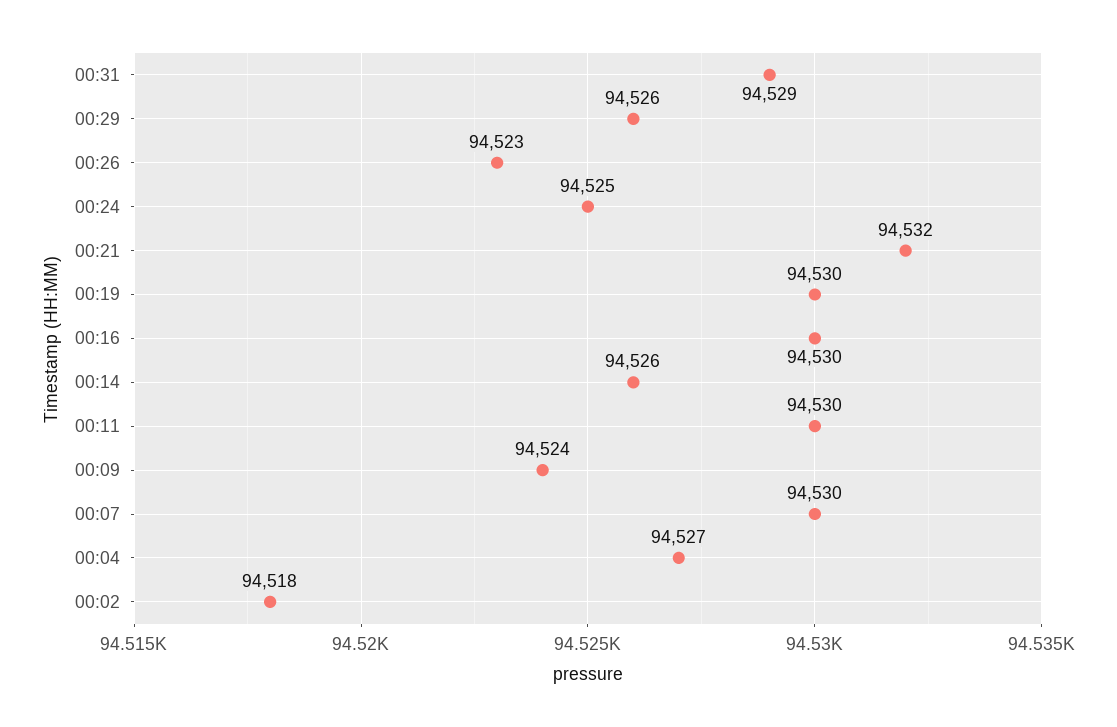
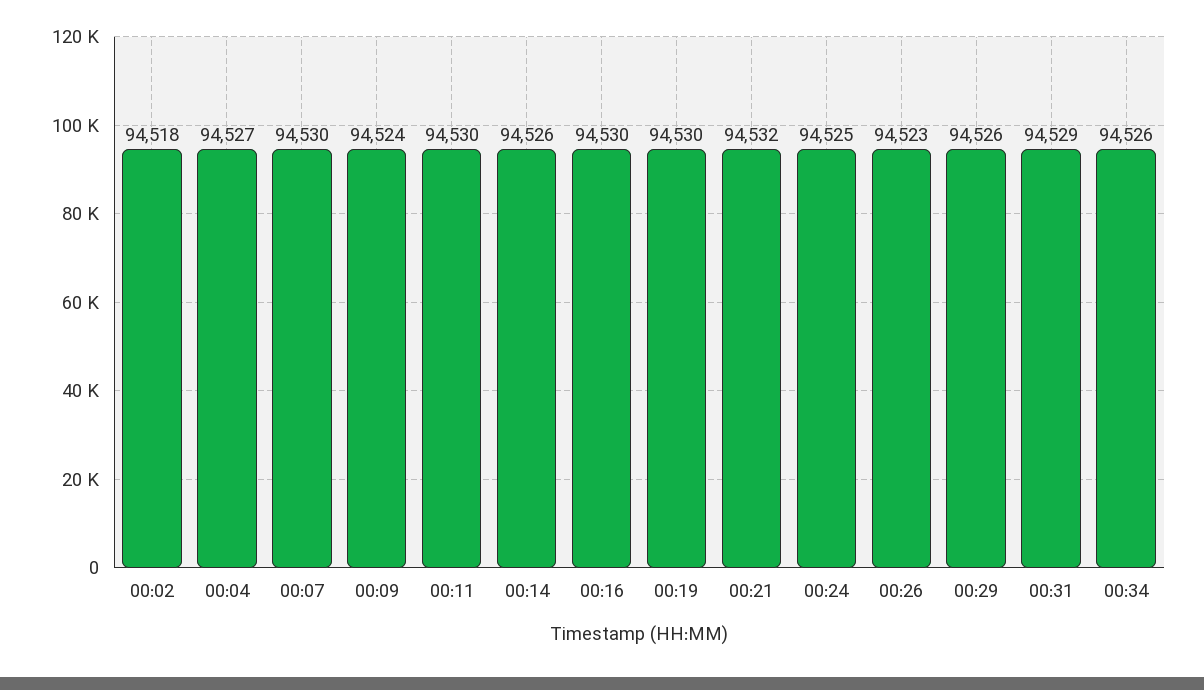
00:34: none -> 94526

